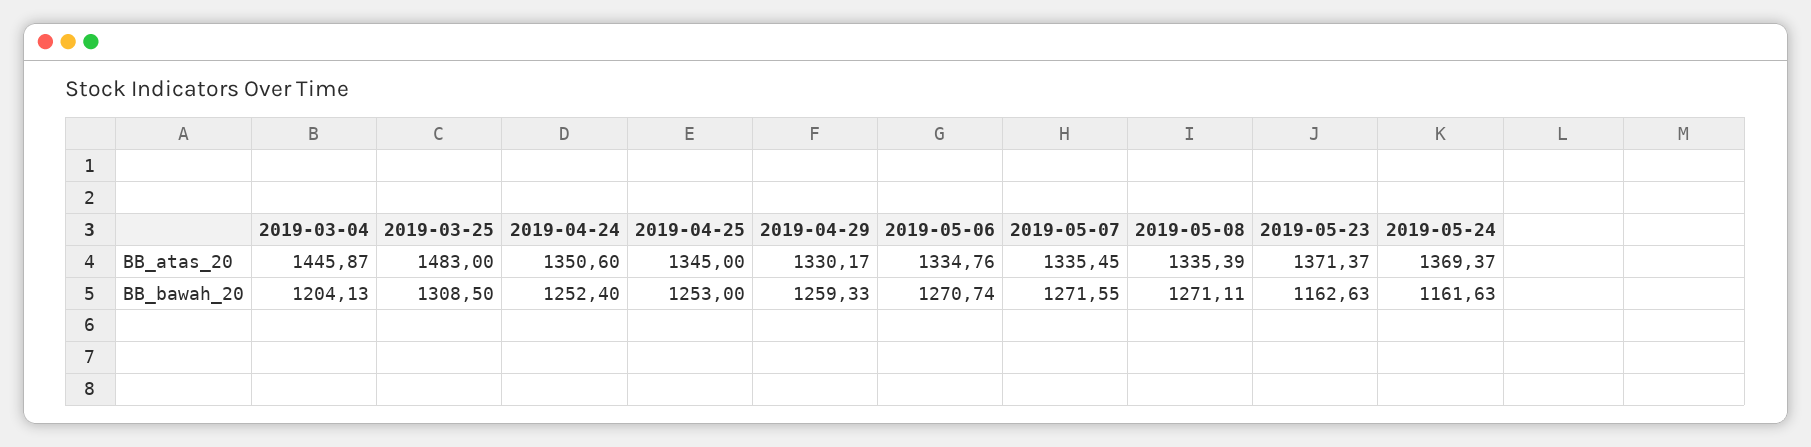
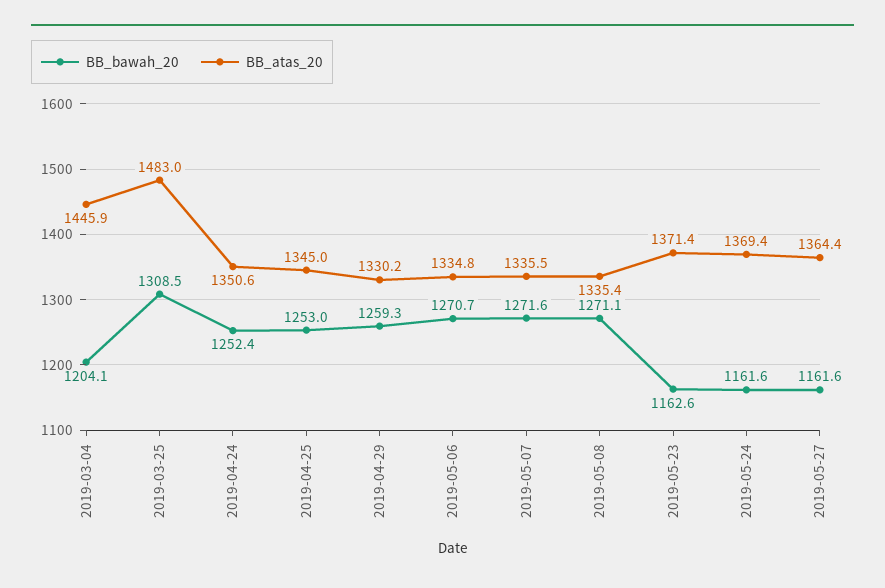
BB_bawah_20, 2019-05-27: none -> 1161.6
BB_atas_20, 2019-05-27: none -> 1364.4

